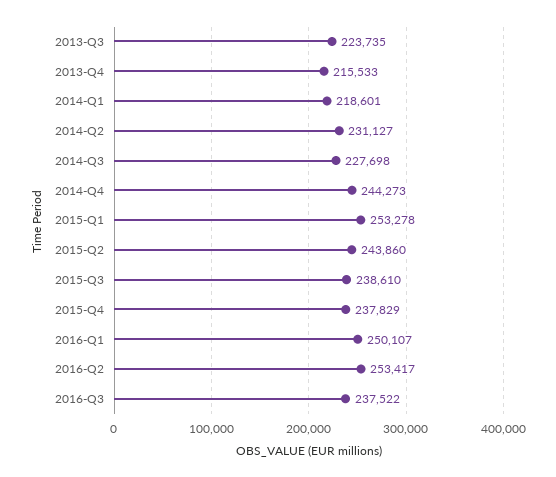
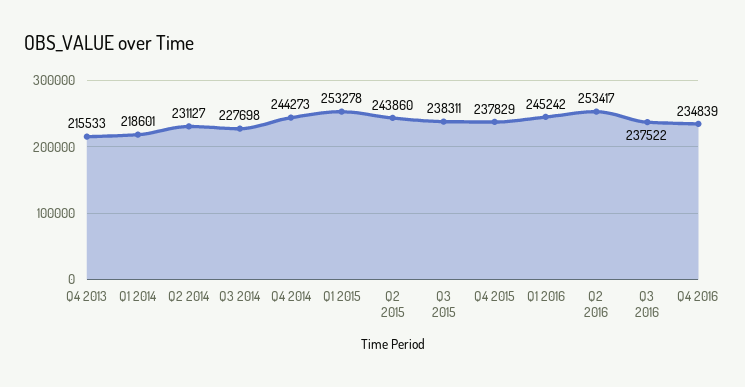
2013-Q3: 223735 -> none
2015-Q3: 238610 -> 238311
2016-Q1: 250107 -> 245242
Q4 2016: none -> 234839

